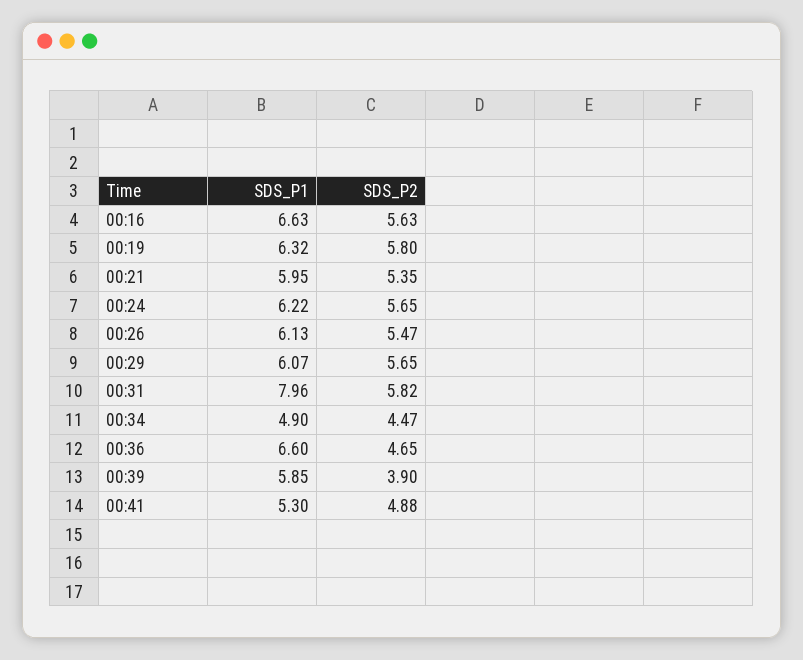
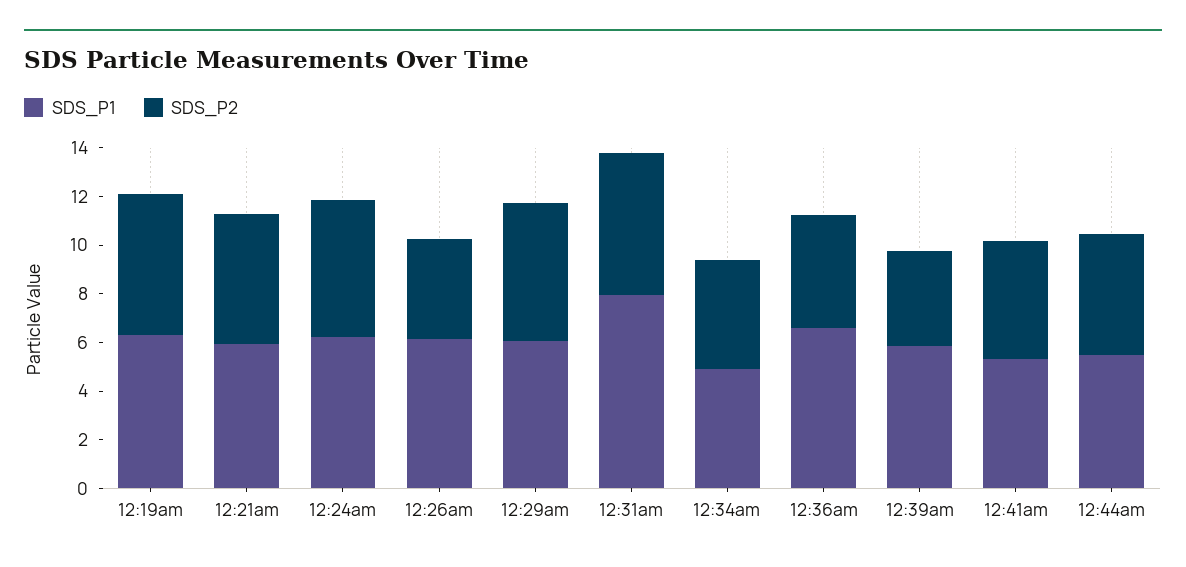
SDS_P1, 00:16: 6.63 -> none
SDS_P2, 00:16: 5.63 -> none
SDS_P2, 00:26: 5.47 -> 4
SDS_P1, 12:44am: none -> 5.5
SDS_P2, 12:44am: none -> 5

